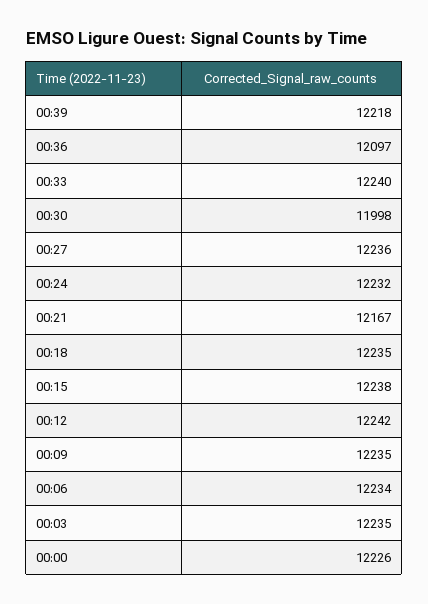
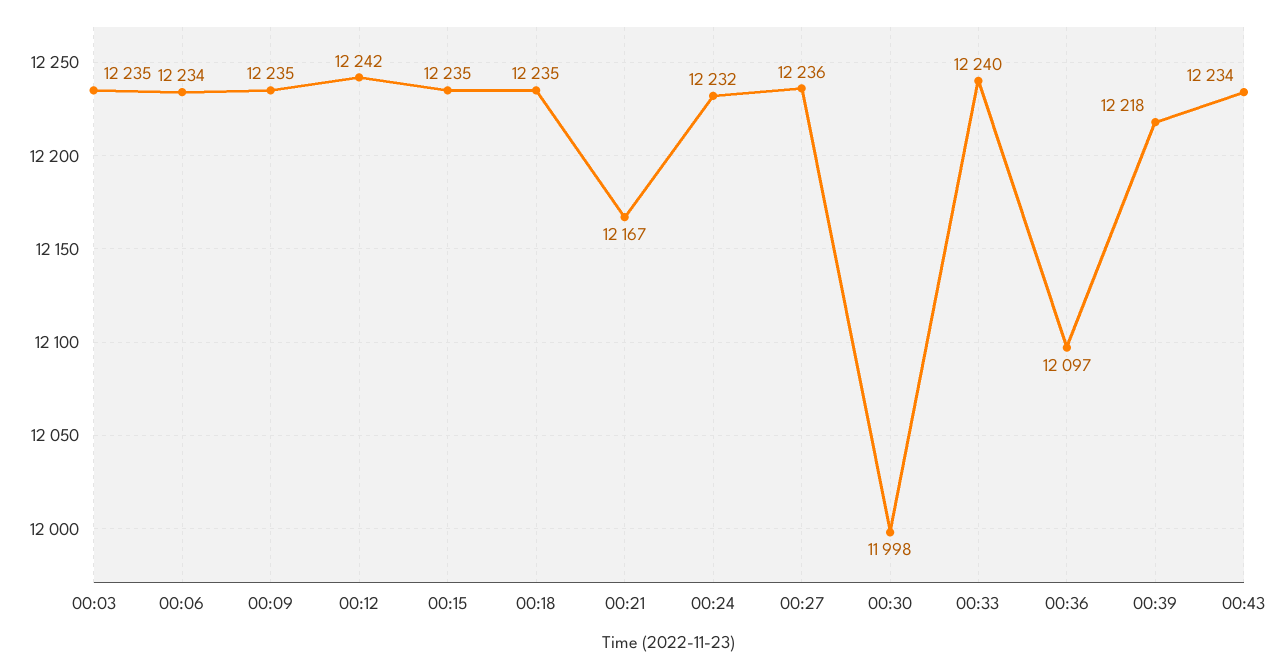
00:15: 12238 -> 12235
00:00: 12226 -> none
00:43: none -> 12234

